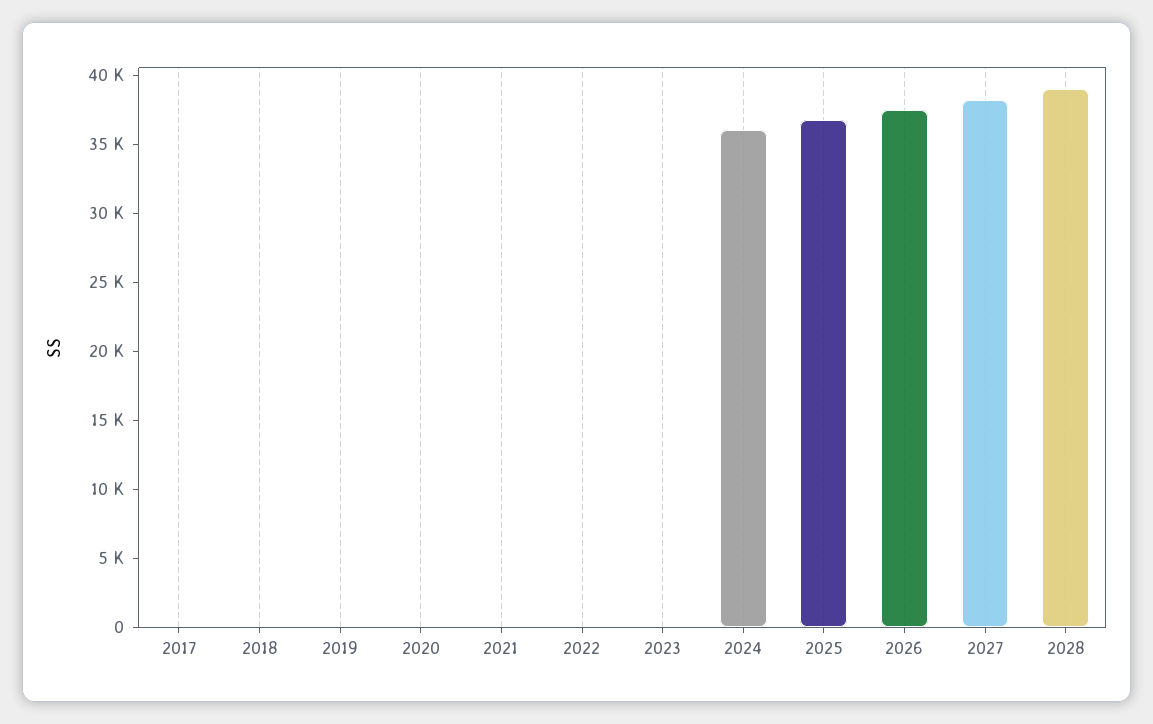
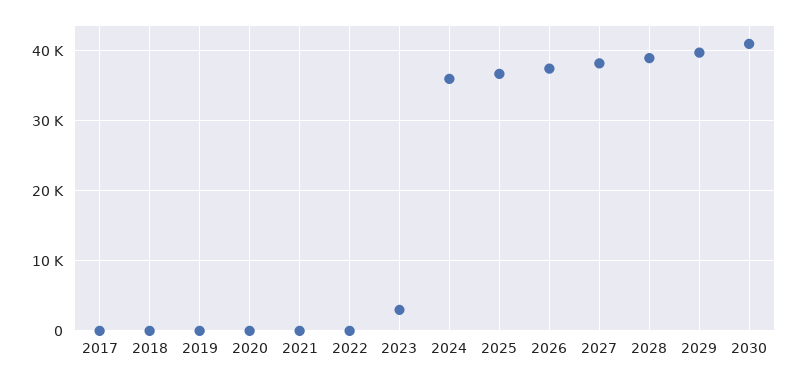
2023: 0 -> 3000
2029: none -> 40000
2030: none -> 41000

